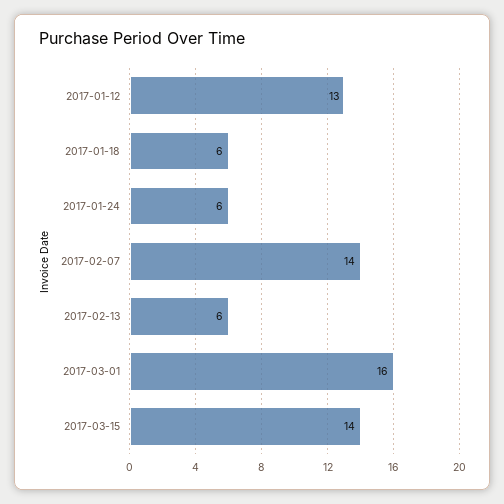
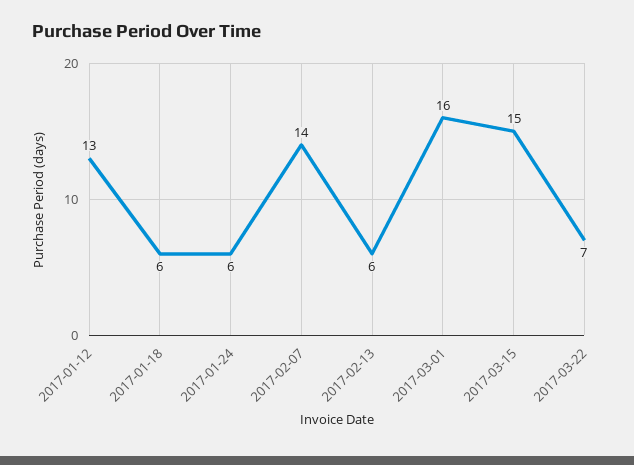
2017-03-15: 14 -> 15
2017-03-22: none -> 7

